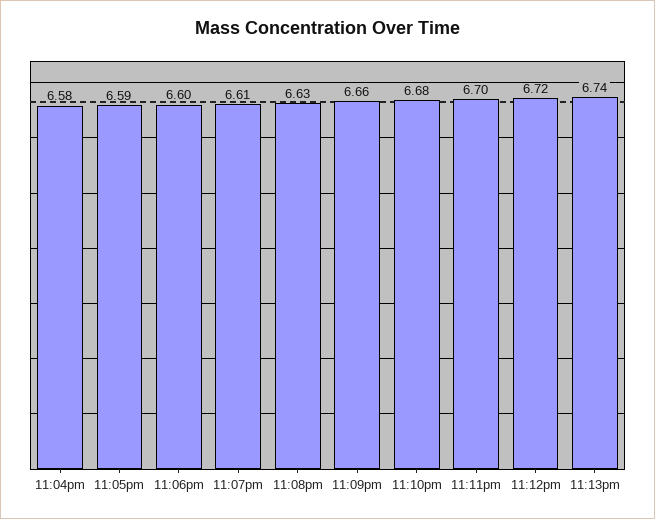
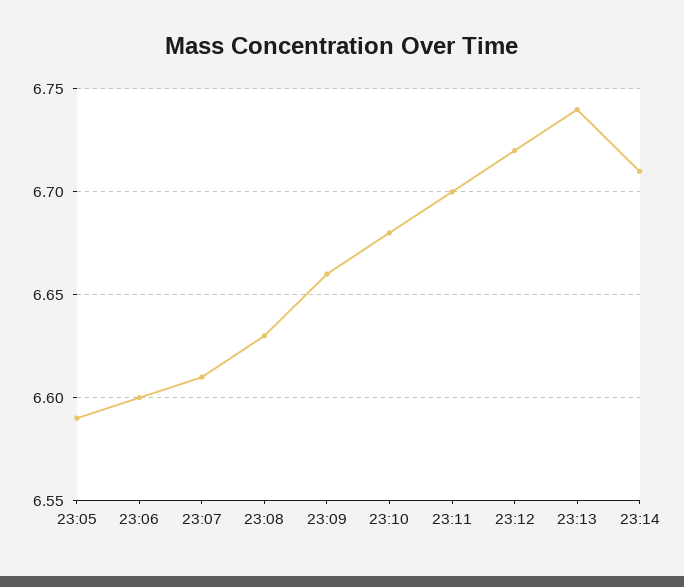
11:04pm: 6.58 -> none
23:14: none -> 6.71

